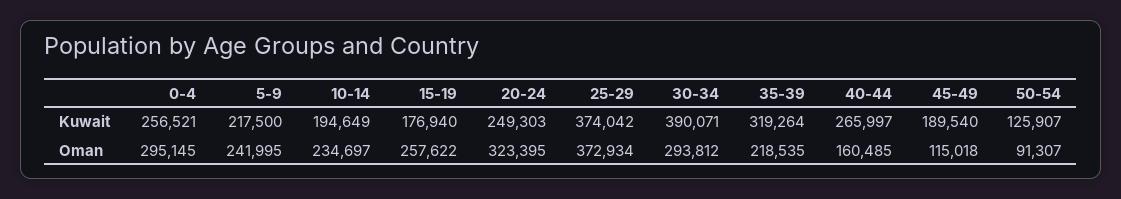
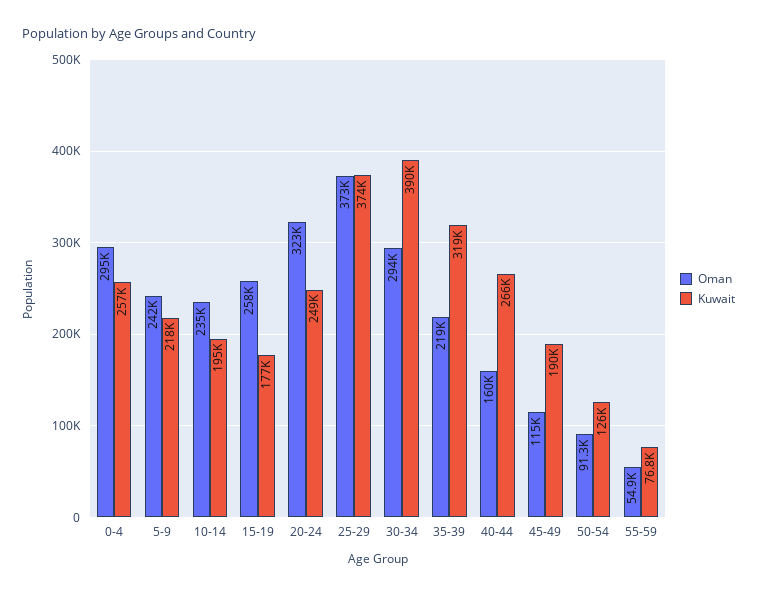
Oman, 55-59: none -> 54900
Kuwait, 55-59: none -> 76800

